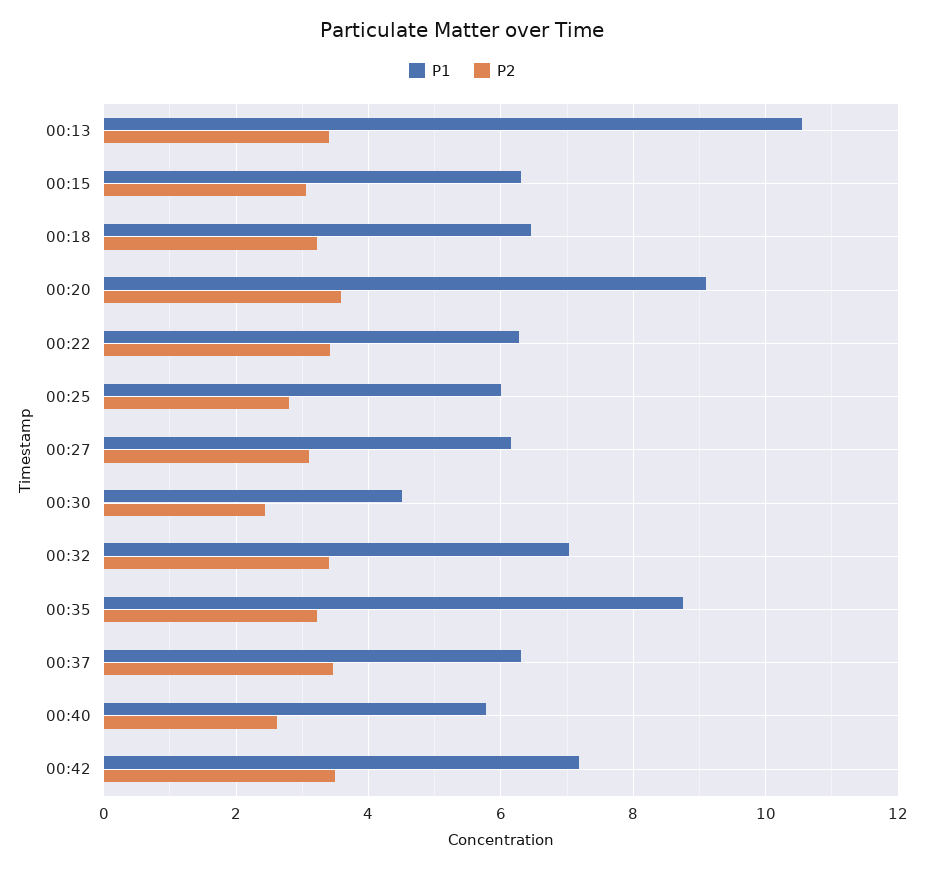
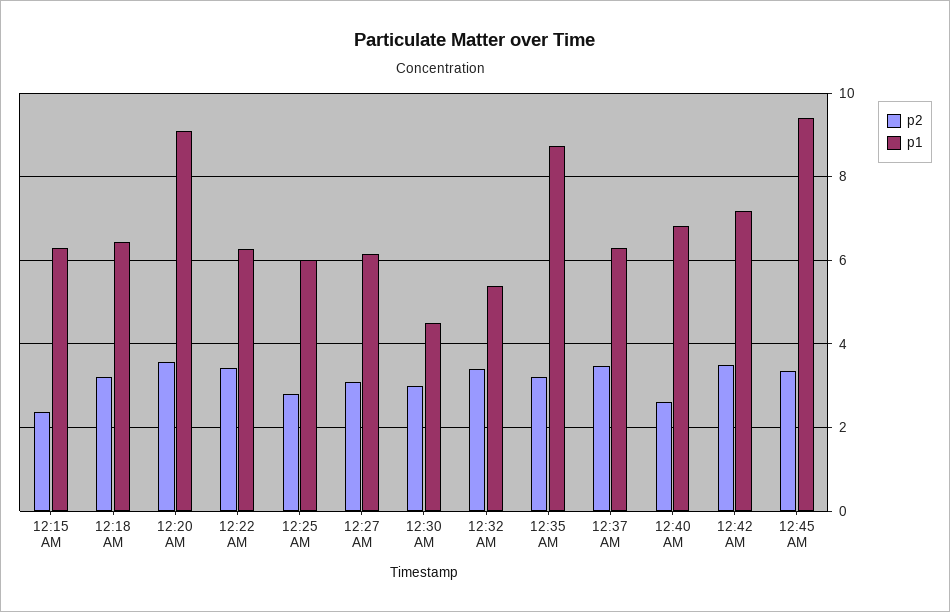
P1, 00:13: 10.6 -> none
P2, 00:13: 3.4 -> none
P2, 00:15: 3 -> 2.4
P2, 00:30: 2.4 -> 3
P1, 00:32: 7 -> 5.4
P1, 00:40: 5.8 -> 6.8
P2, 12:45 AM: none -> 3.4
P1, 12:45 AM: none -> 9.4

